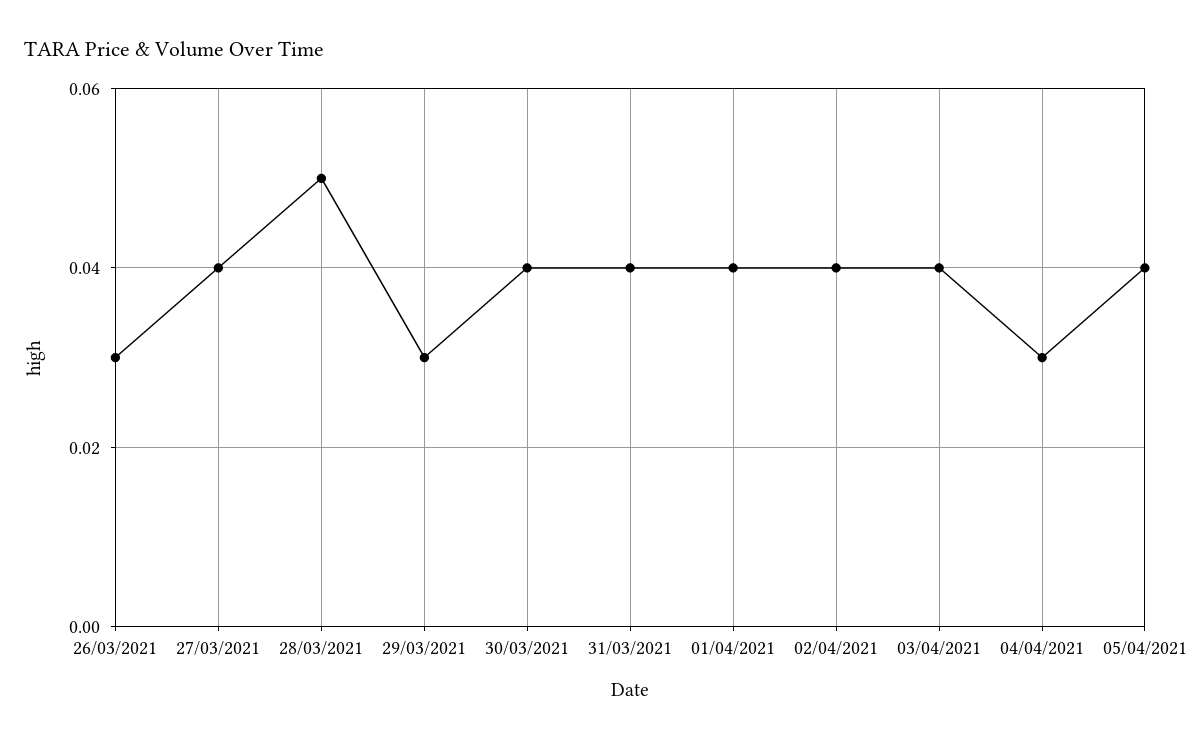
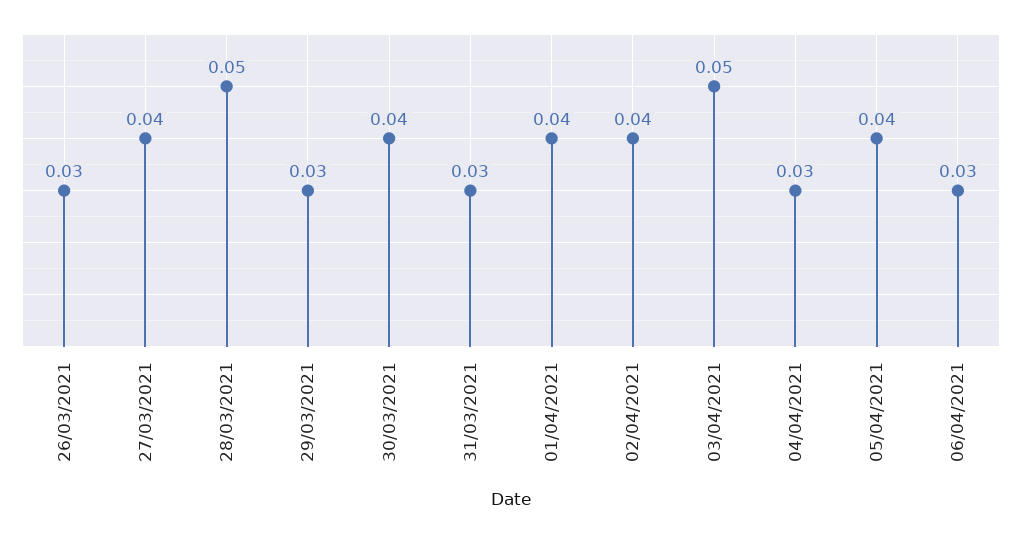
31/03/2021: 0.04 -> 0.03
03/04/2021: 0.04 -> 0.05
06/04/2021: none -> 0.03

